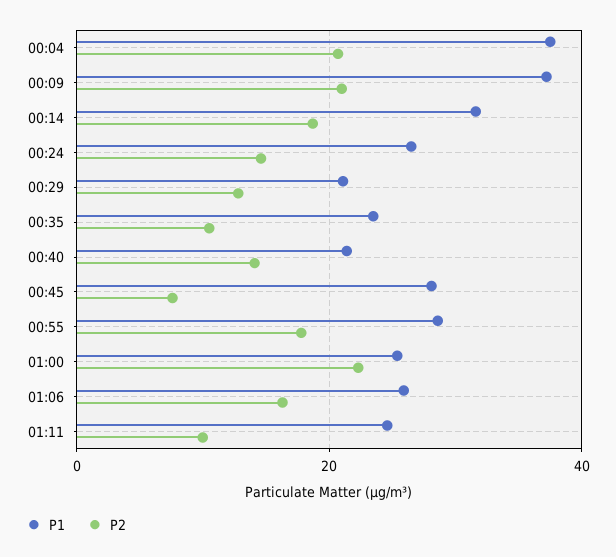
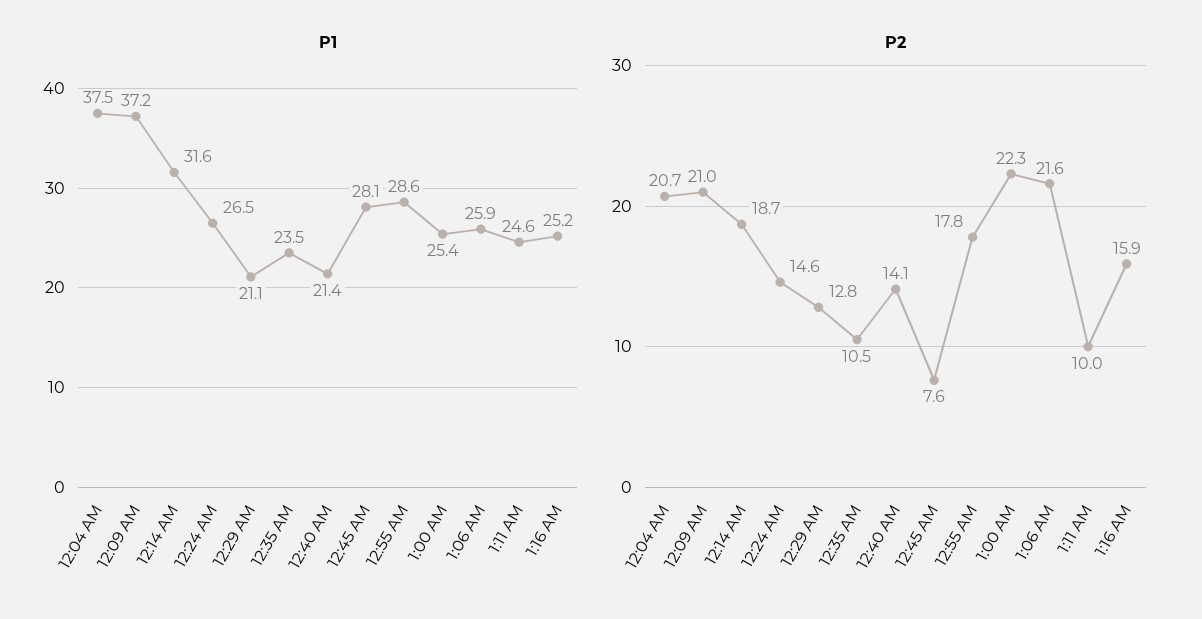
P2, 01:06: 16 -> 21.6
P1, 1:16 AM: none -> 25.2
P2, 1:16 AM: none -> 15.9

